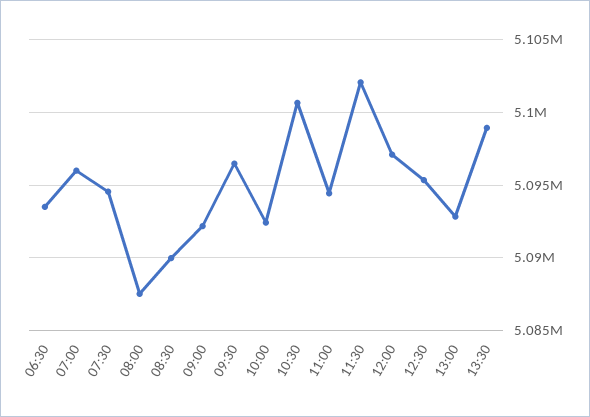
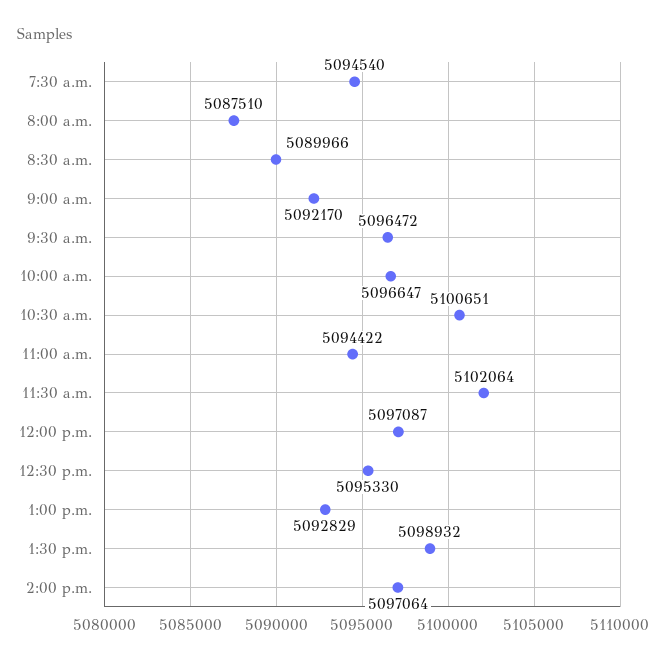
06:30: 5093500 -> none
07:00: 5096000 -> none
10:00: 5092500 -> 5096647
2:00 p.m.: none -> 5097064

